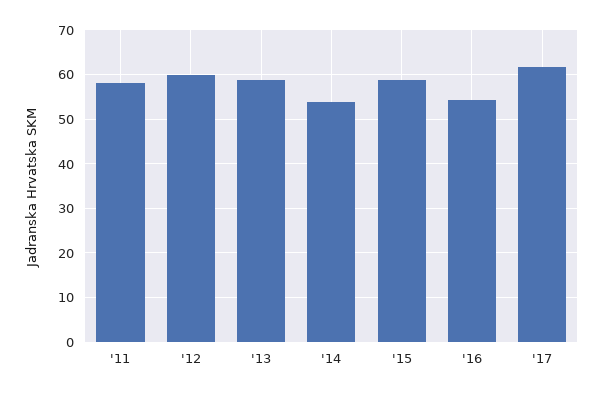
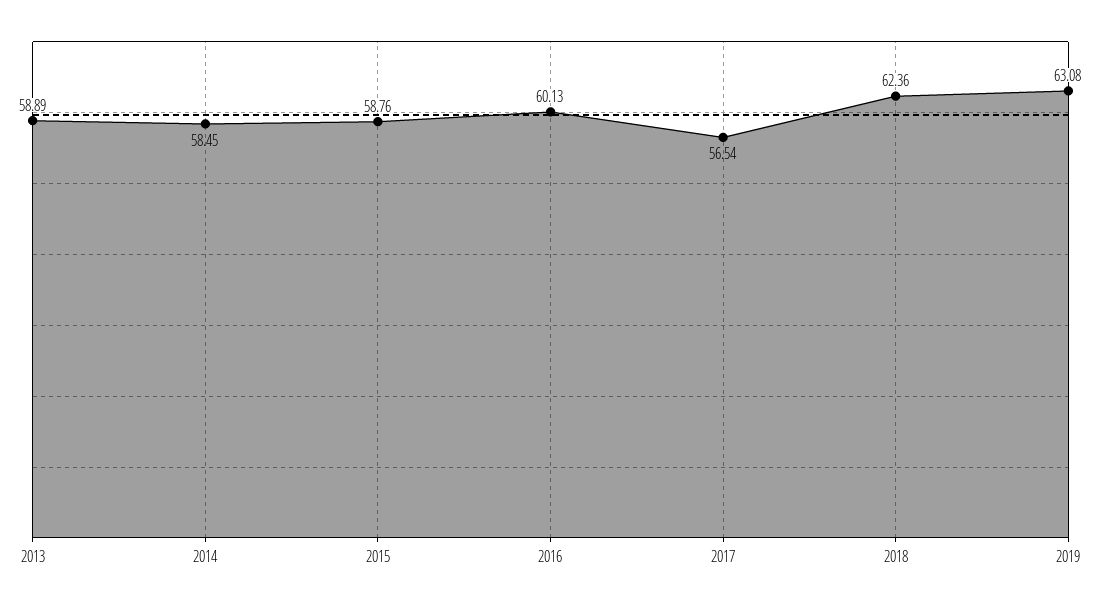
'11: 58 -> none
'12: 60 -> none
'14: 54 -> 58.45
'16: 54 -> 60.13
'17: 62 -> 56.54
2018: none -> 62.36
2019: none -> 63.08

